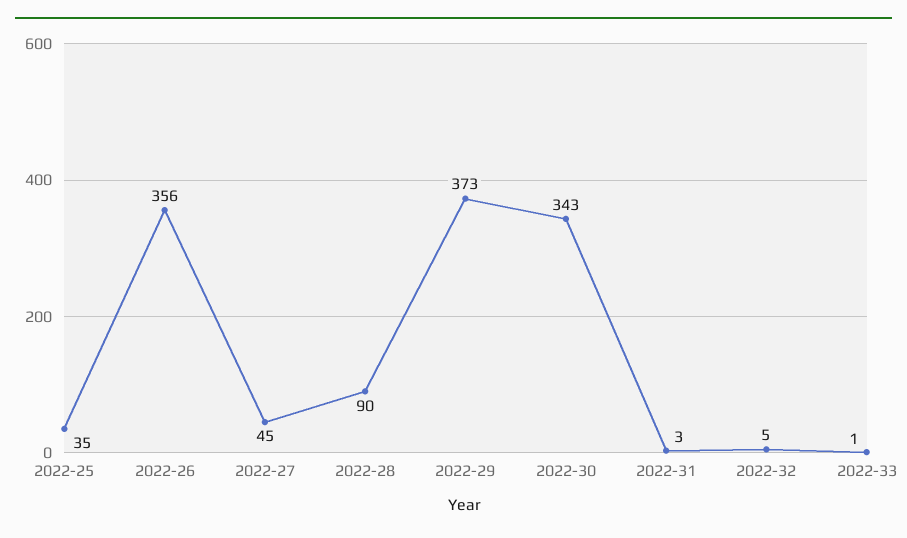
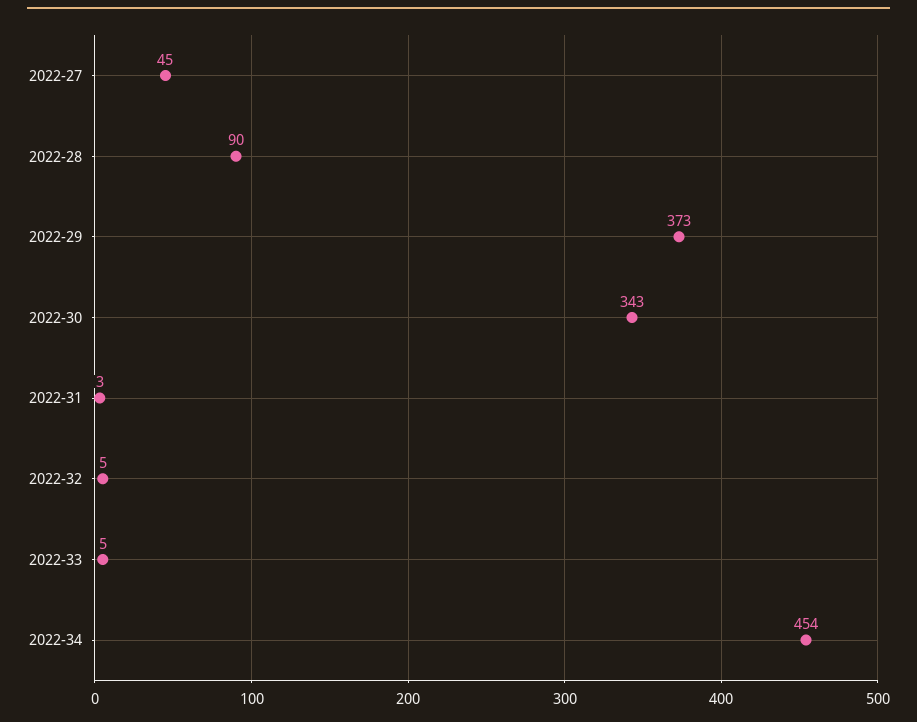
2022-25: 35 -> none
2022-26: 356 -> none
2022-33: 1 -> 5
2022-34: none -> 454

